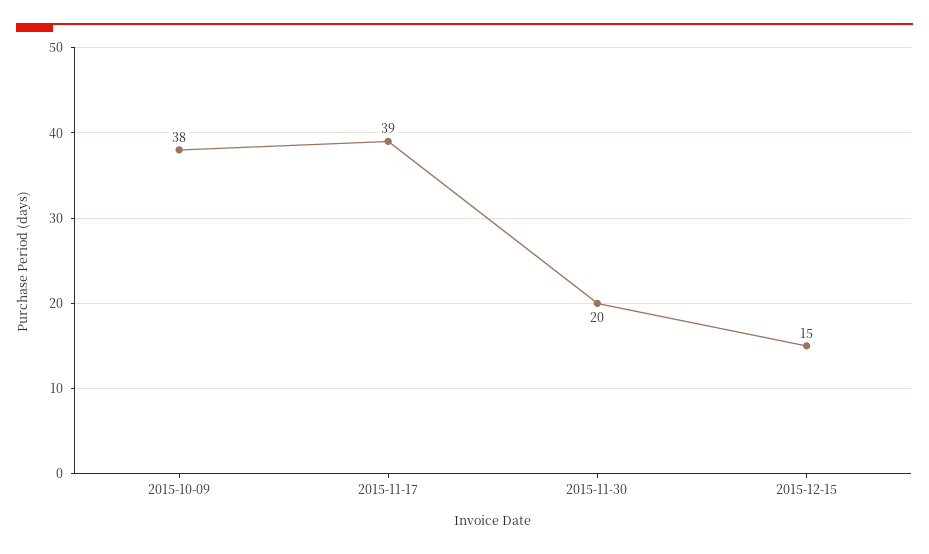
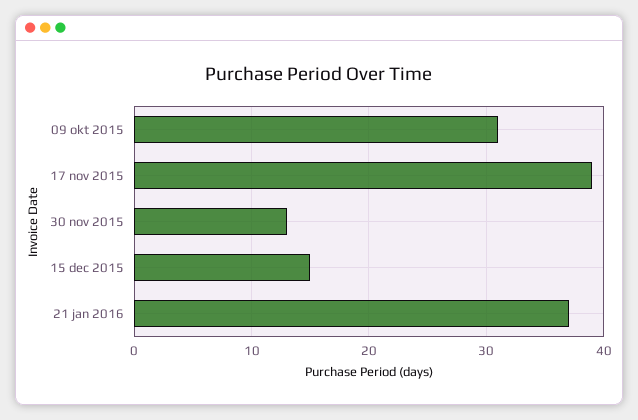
2015-10-09: 38 -> 31
2015-11-30: 20 -> 13
21 jan 2016: none -> 37

